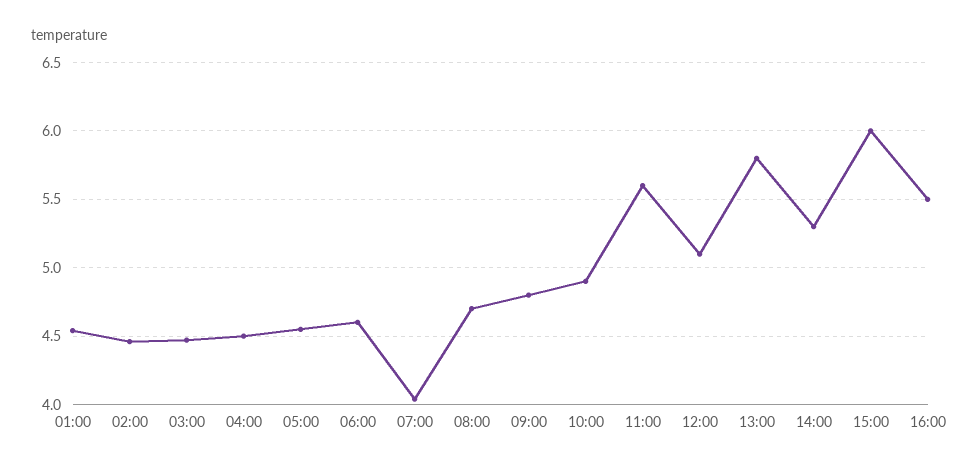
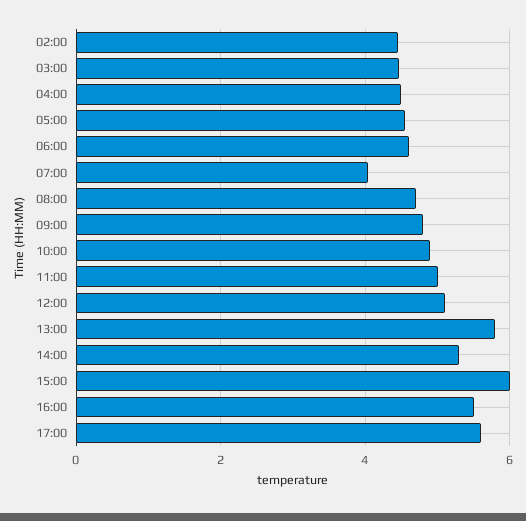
01:00: 4.55 -> none
11:00: 5.6 -> 5
17:00: none -> 5.6

